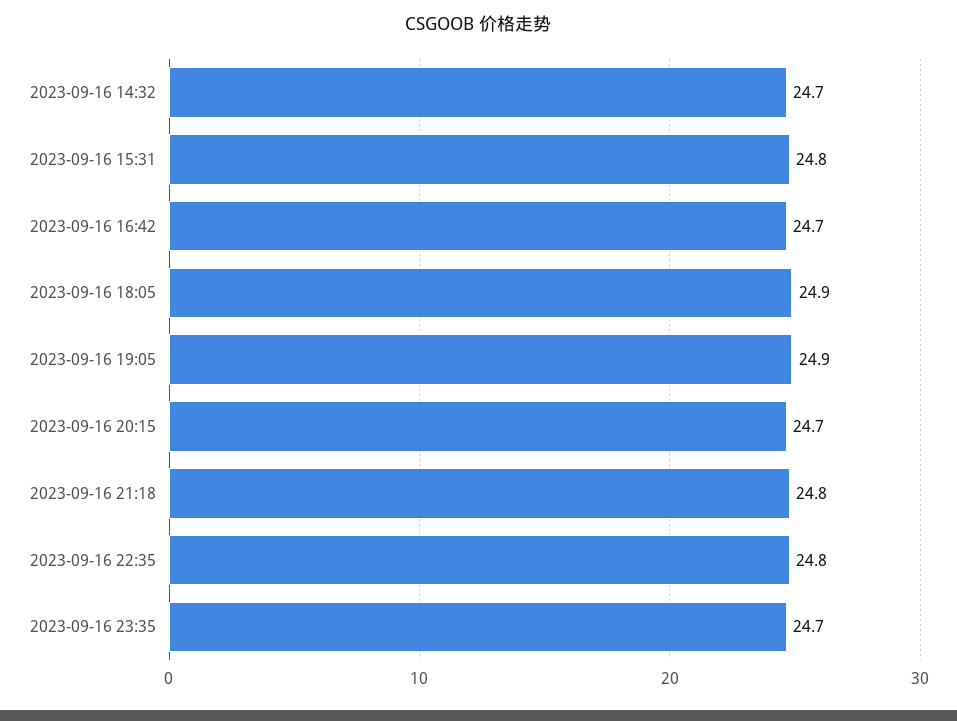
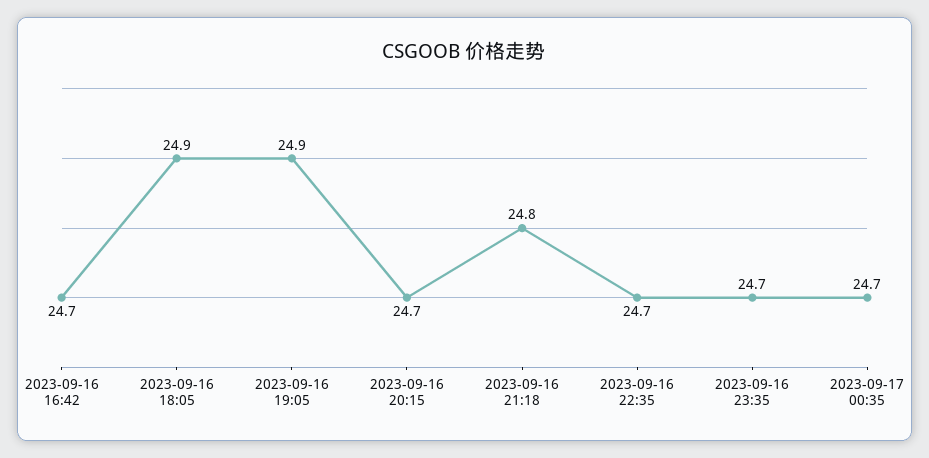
2023-09-16 14:32: 24.7 -> none
2023-09-16 15:31: 24.8 -> none
2023-09-16 22:35: 24.8 -> 24.7
2023-09-17 00:35: none -> 24.7

